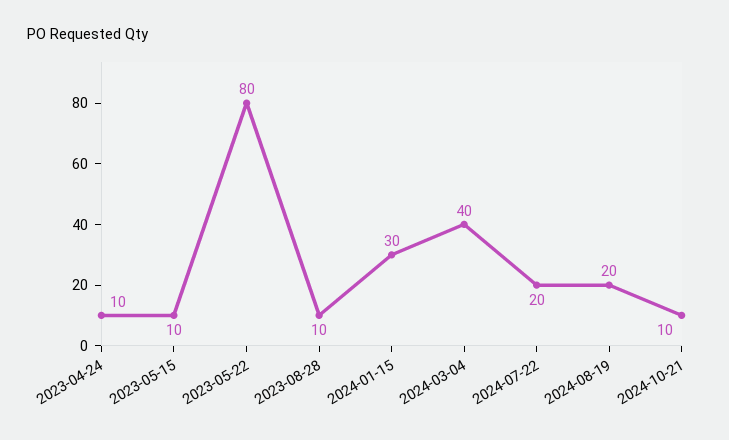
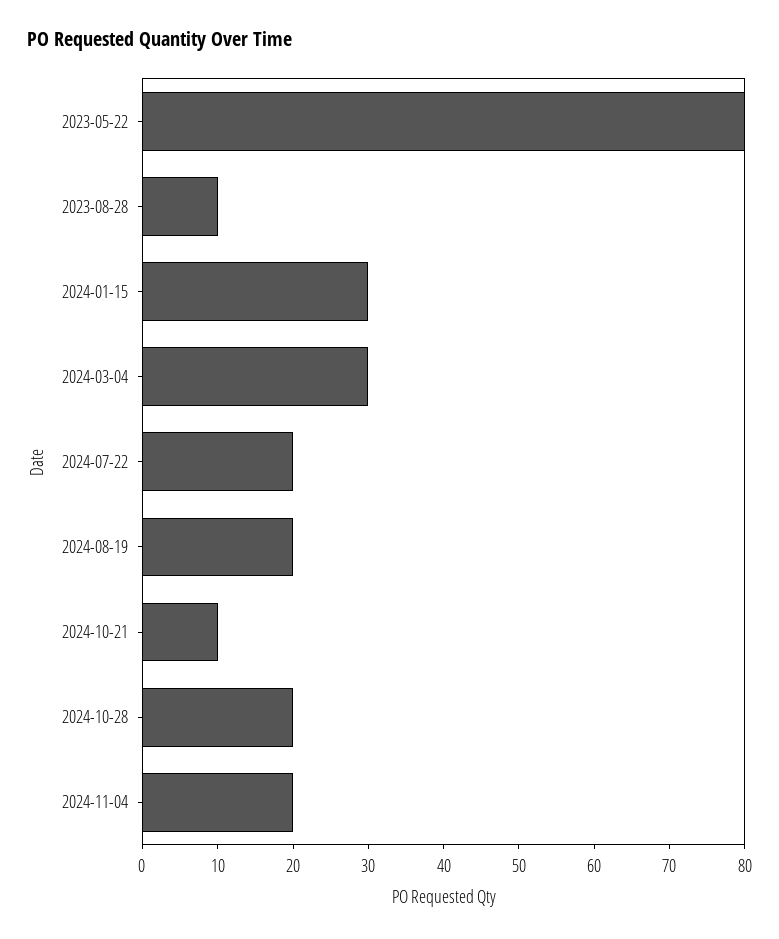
2023-04-24: 10 -> none
2023-05-15: 10 -> none
2024-03-04: 40 -> 30
2024-10-28: none -> 20
2024-11-04: none -> 20

